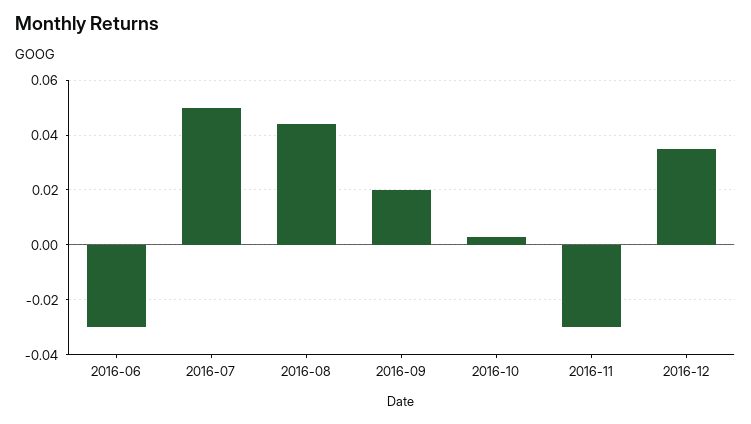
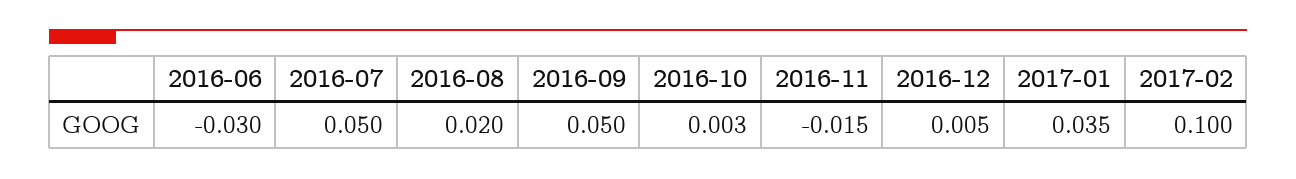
2016-08: 0.045 -> 0.02
2016-09: 0.02 -> 0.05
2016-11: -0.03 -> -0.015
2016-12: 0.035 -> 0.005
2017-01: none -> 0.035
2017-02: none -> 0.1

